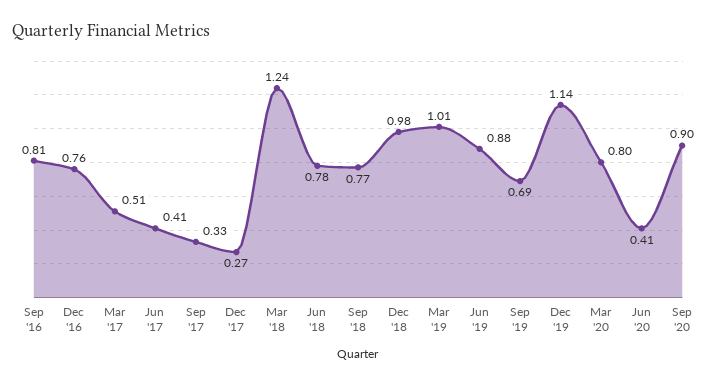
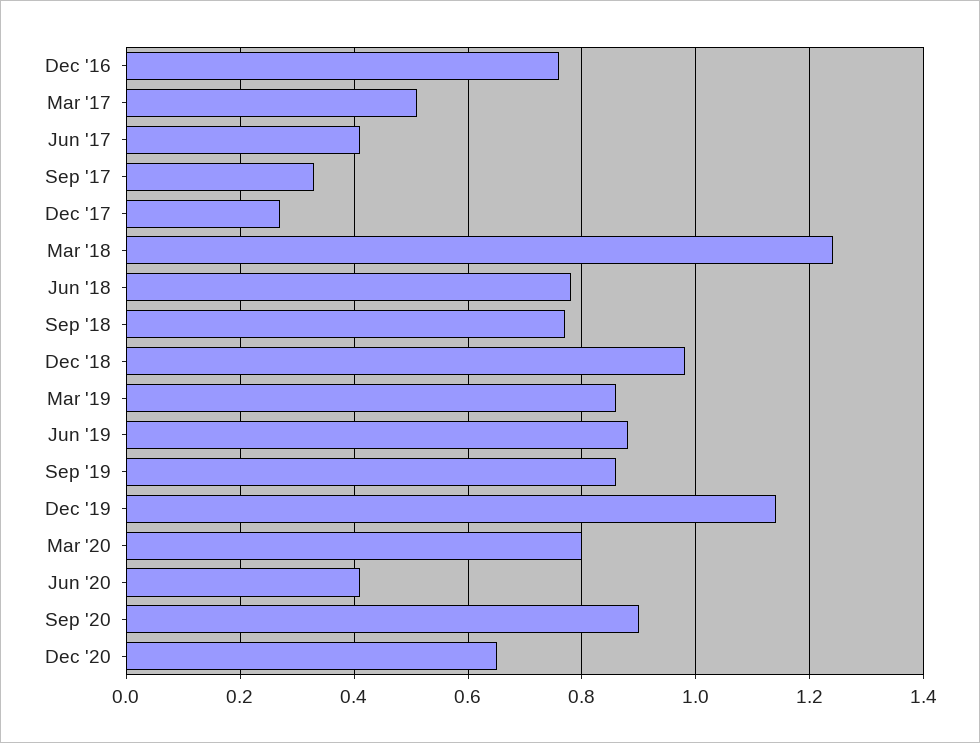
Sep '16: 0.81 -> none
Mar '19: 1.01 -> 0.85
Sep '19: 0.69 -> 0.85
Dec '20: none -> 0.65

